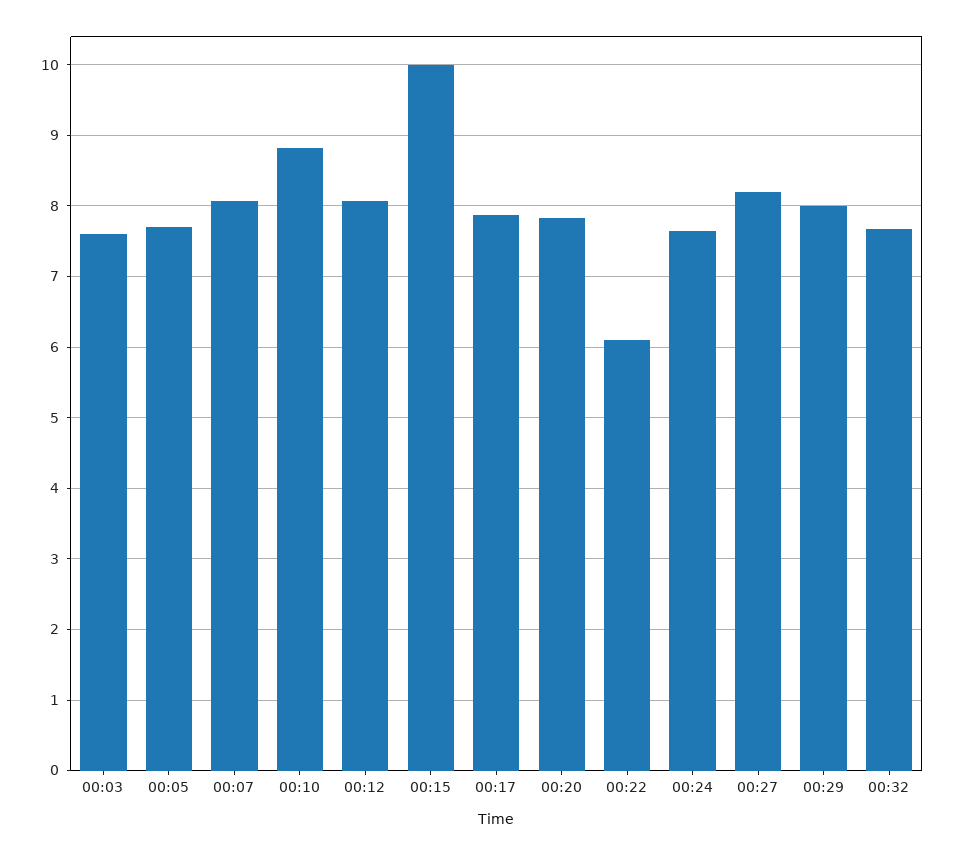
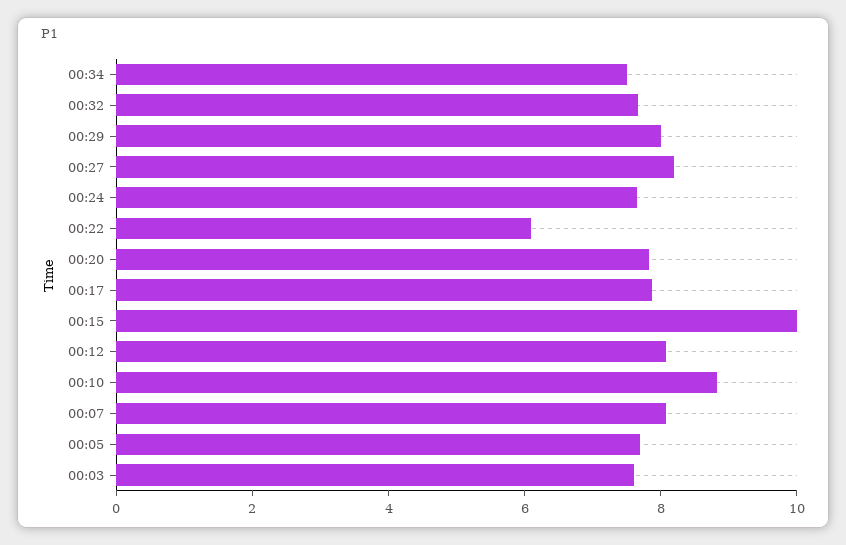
00:34: none -> 7.5

